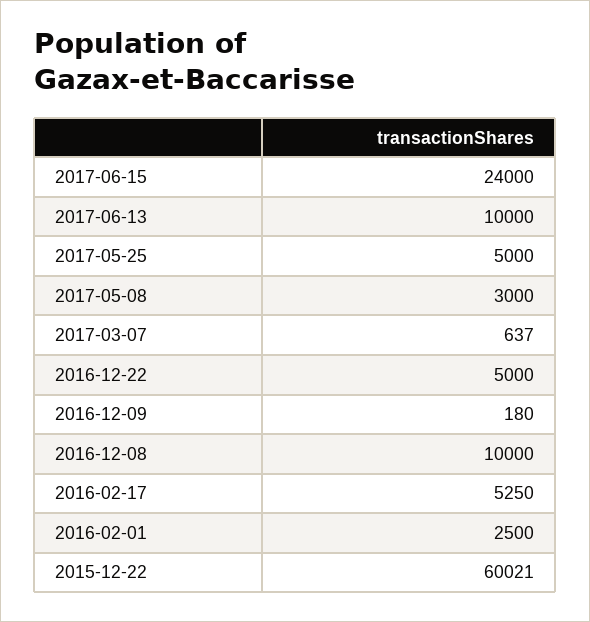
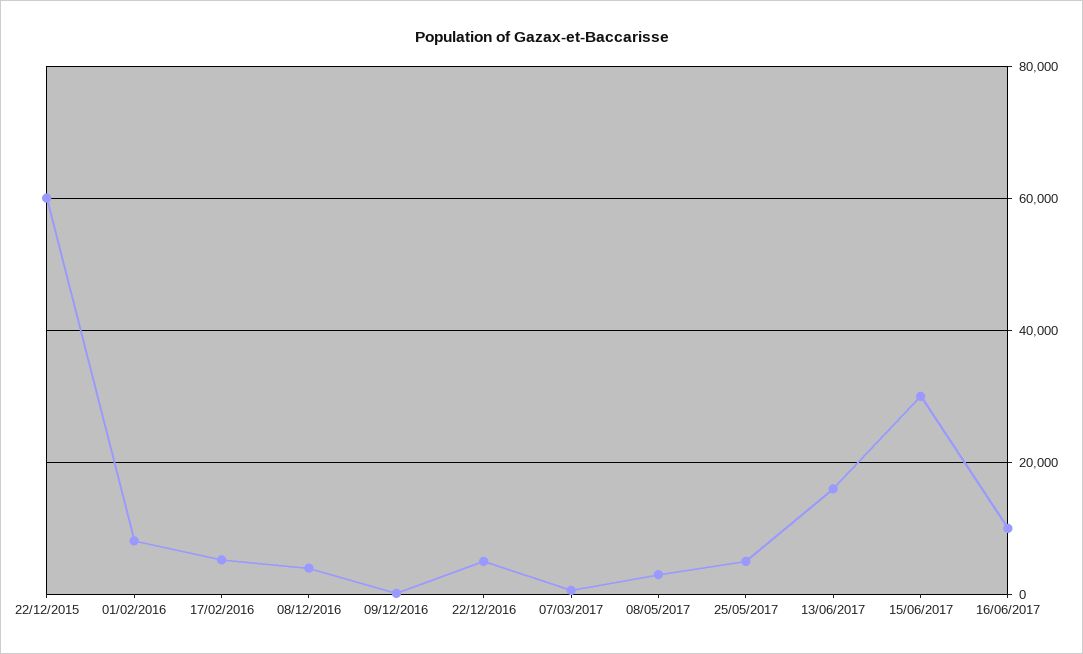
2017-06-15: 24000 -> 30000
2017-06-13: 10000 -> 16000
2016-12-08: 10000 -> 4000
2016-02-01: 2500 -> 8000
16/06/2017: none -> 10000

